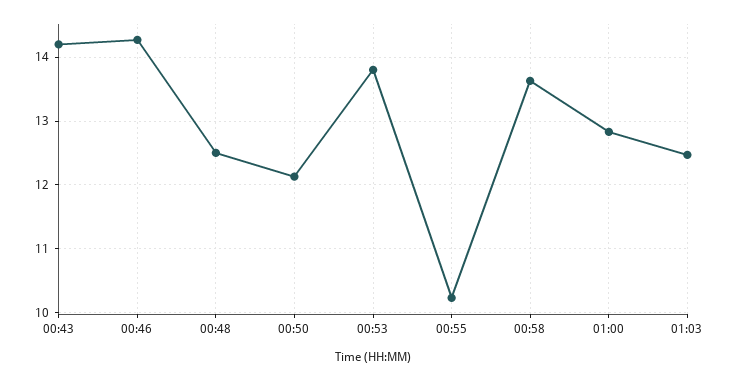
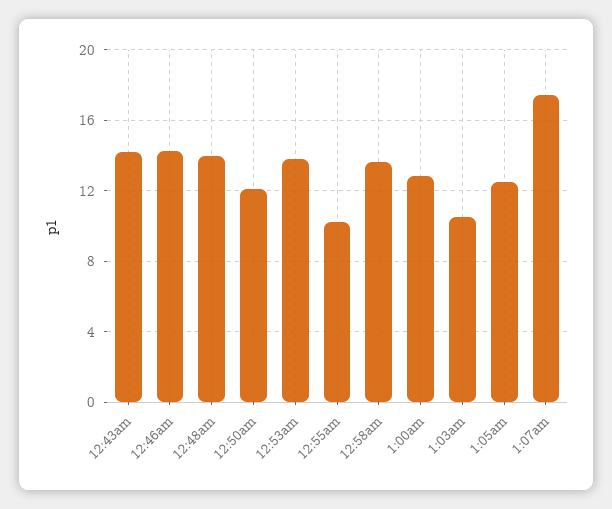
00:48: 12.5 -> 14
01:03: 12.5 -> 10.5
1:05am: none -> 12.5
1:07am: none -> 17.5

